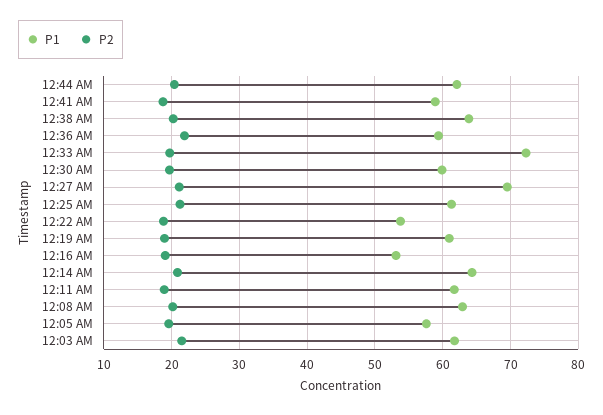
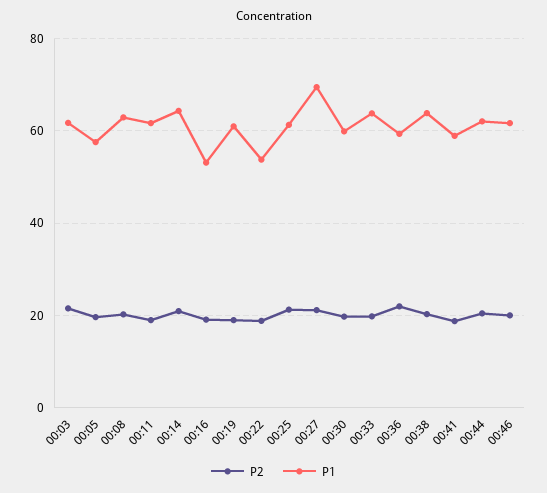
P1, 12:33 AM: 72 -> 64
P2, 00:46: none -> 20
P1, 00:46: none -> 62

